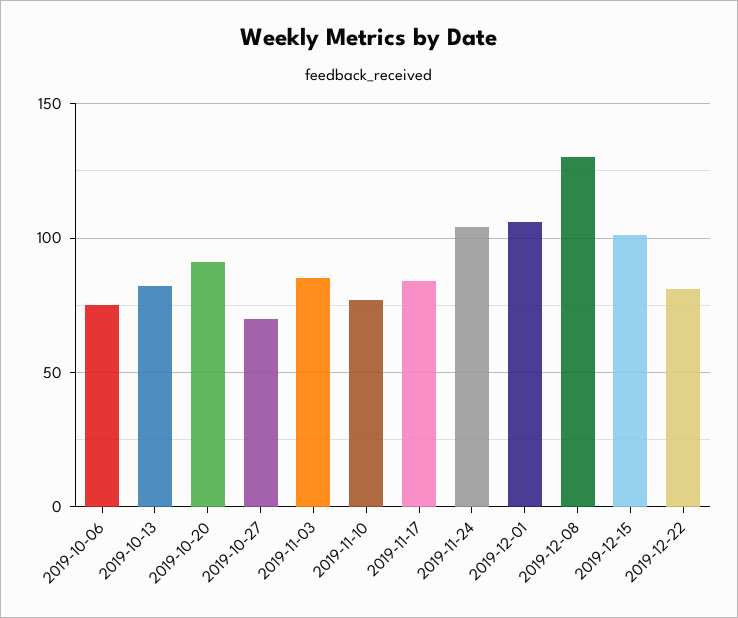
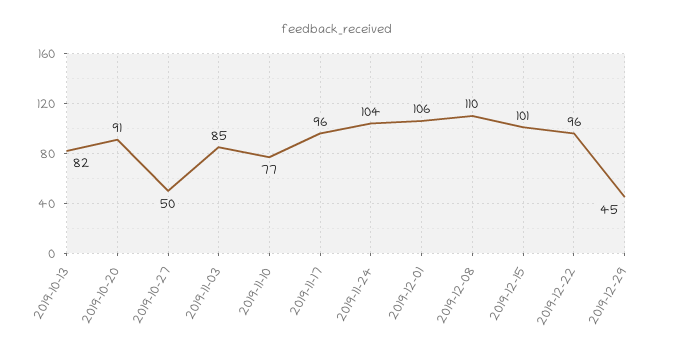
2019-10-06: 75 -> none
2019-10-27: 70 -> 50
2019-11-17: 85 -> 96
2019-12-08: 130 -> 110
2019-12-22: 80 -> 96
2019-12-29: none -> 45

